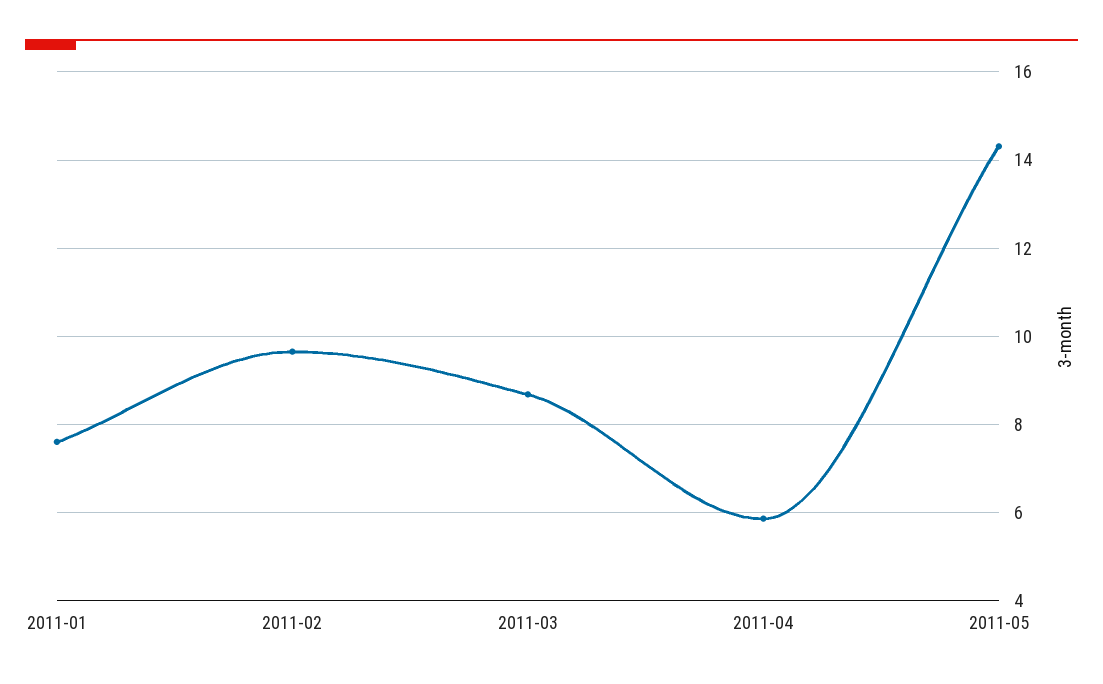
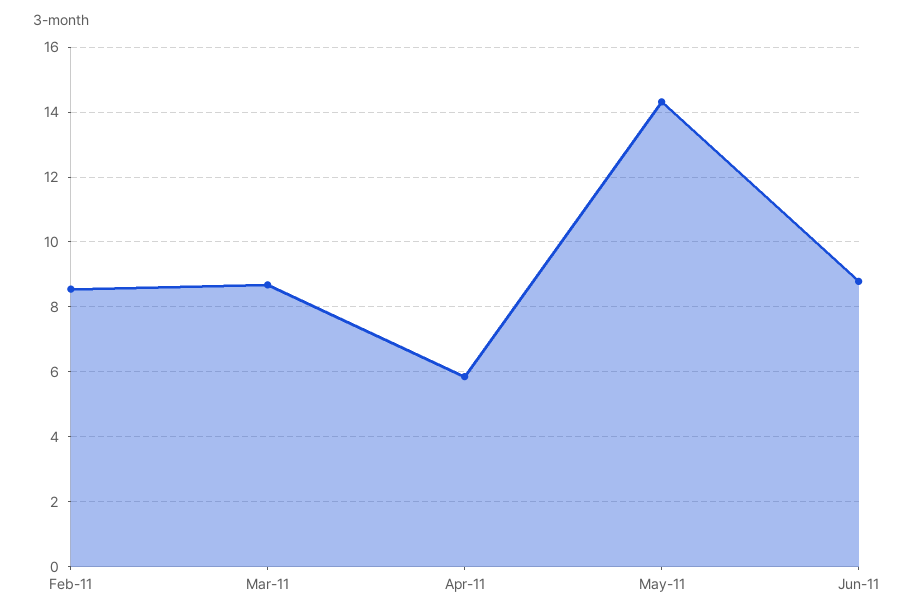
2011-01: 7.6 -> none
2011-02: 9.6 -> 8.6
Jun-11: none -> 8.8

